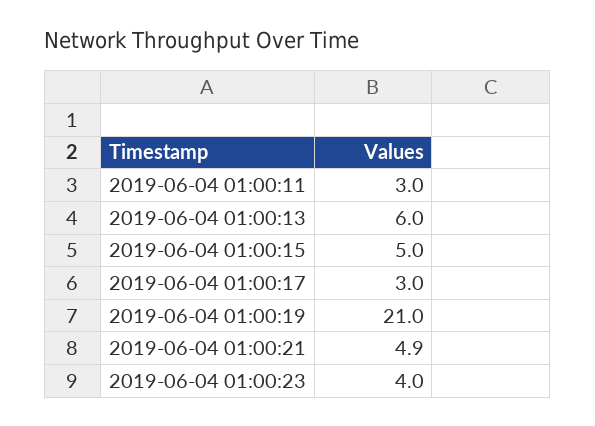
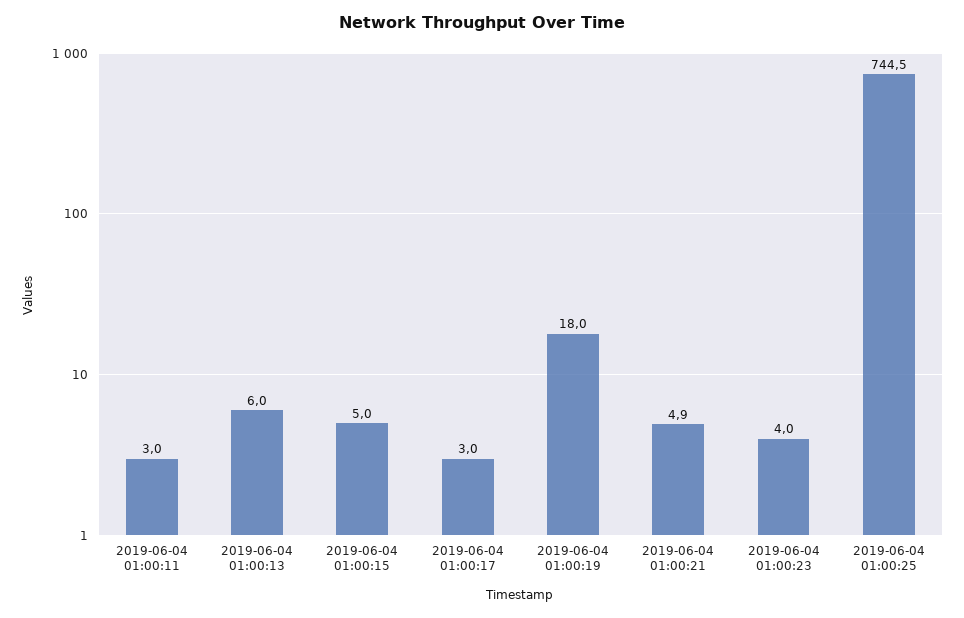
2019-06-04 01:00:19: 21 -> 18
2019-06-04 01:00:25: none -> 744.5

